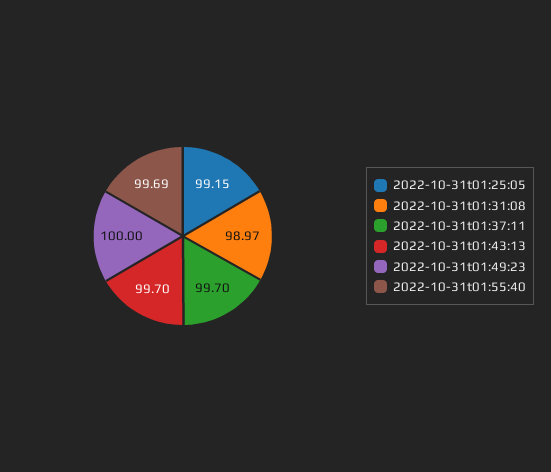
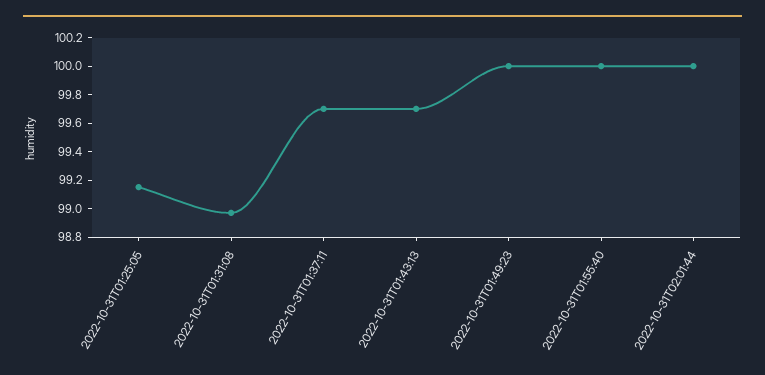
2022-10-31t01:55:40: 99.69 -> 100
2022-10-31T02:01:44: none -> 100

